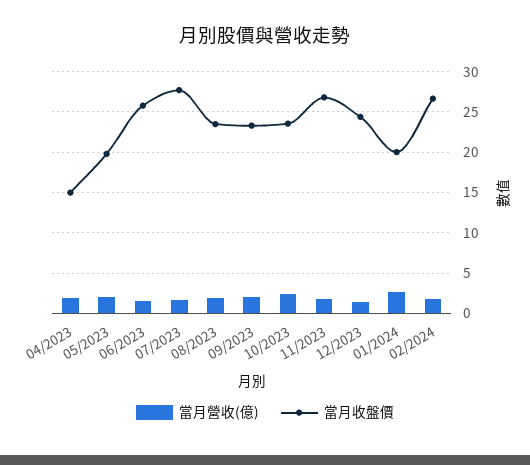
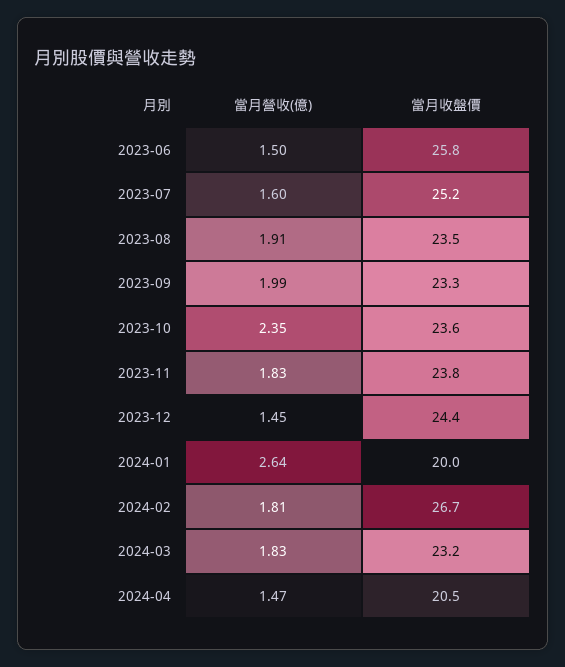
當月營收(億), 04/2023: 2 -> none
當月收盤價, 04/2023: 15 -> none
當月營收(億), 05/2023: 2 -> none
當月收盤價, 05/2023: 20 -> none
當月收盤價, 07/2023: 28 -> 25.2
當月收盤價, 11/2023: 27 -> 23.8
當月營收(億), 2024-03: none -> 1.83
當月收盤價, 2024-03: none -> 23.2
當月營收(億), 2024-04: none -> 1.47
當月收盤價, 2024-04: none -> 20.5

